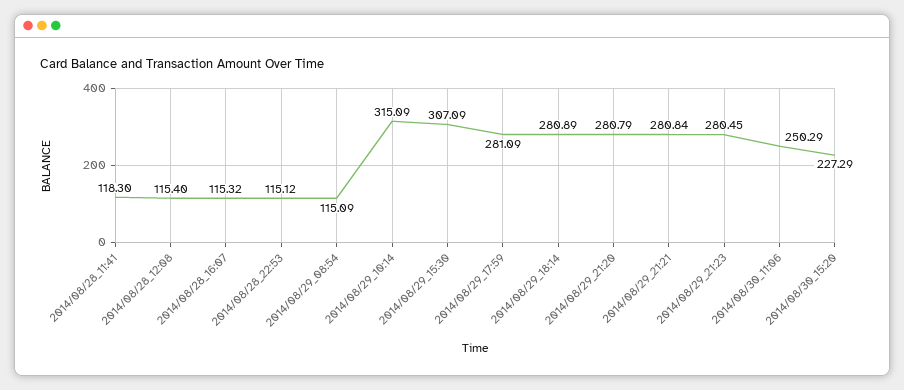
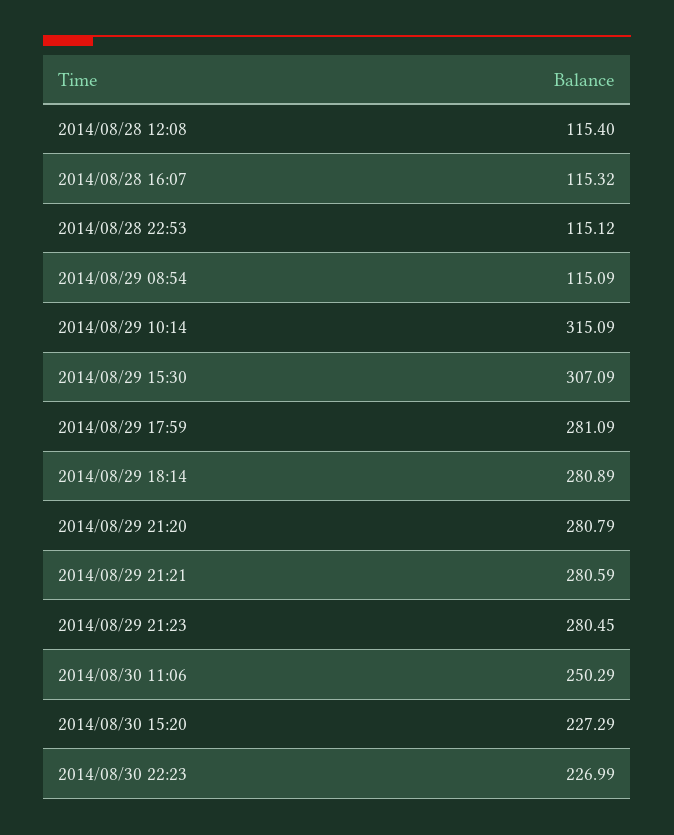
2014/08/28_11:41: 118.3 -> none
2014/08/29_21:21: 280.84 -> 280.59
2014/08/30 22:23: none -> 226.99

